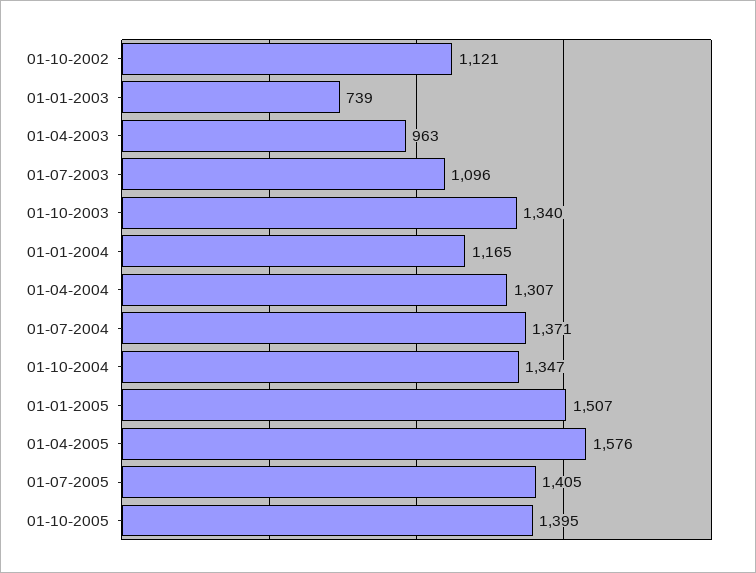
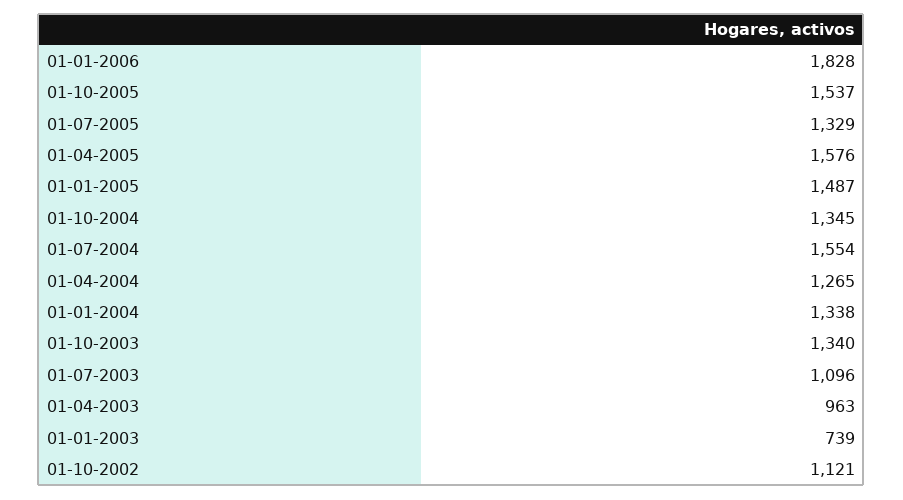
01-01-2004: 1165 -> 1338
01-04-2004: 1307 -> 1265
01-07-2004: 1371 -> 1554
01-10-2004: 1347 -> 1345
01-01-2005: 1507 -> 1487
01-07-2005: 1405 -> 1329
01-10-2005: 1395 -> 1537
01-01-2006: none -> 1828

